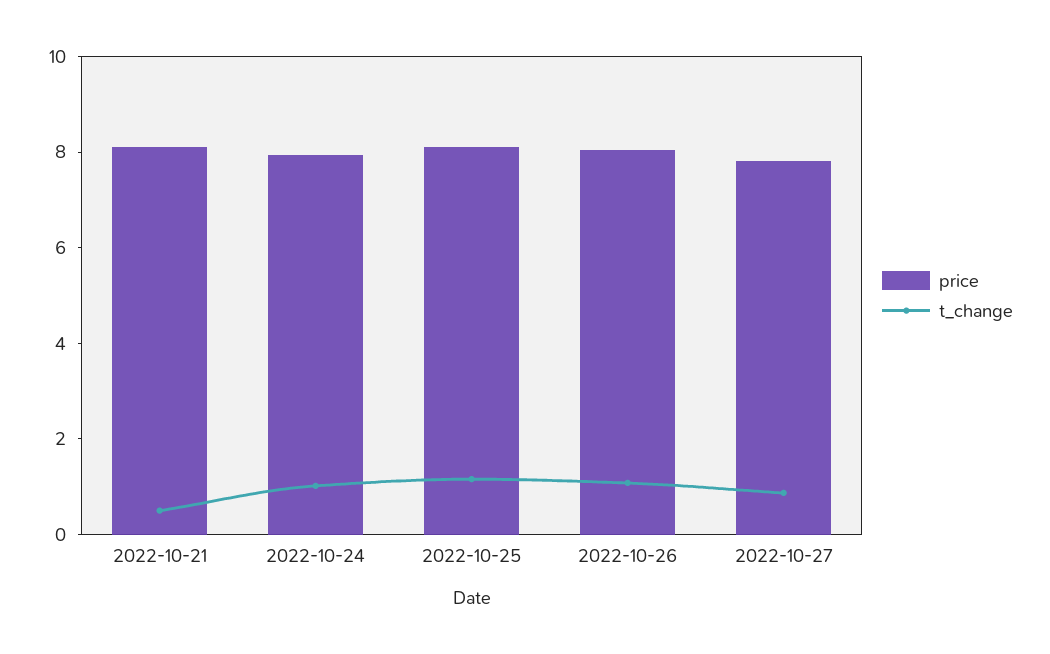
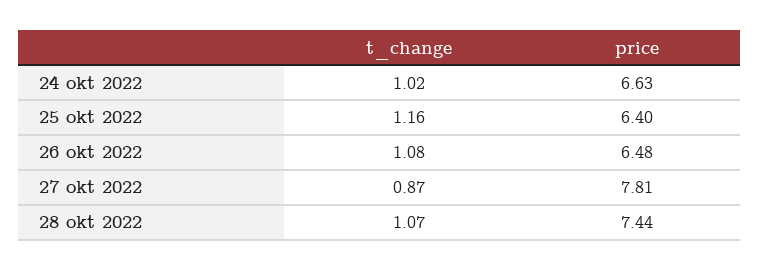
price, 2022-10-21: 8 -> none
t_change, 2022-10-21: 0.5 -> none
price, 2022-10-24: 8 -> 6.63
price, 2022-10-25: 8 -> 6.4
price, 2022-10-26: 8 -> 6.48
t_change, 28 okt 2022: none -> 1.07
price, 28 okt 2022: none -> 7.44

